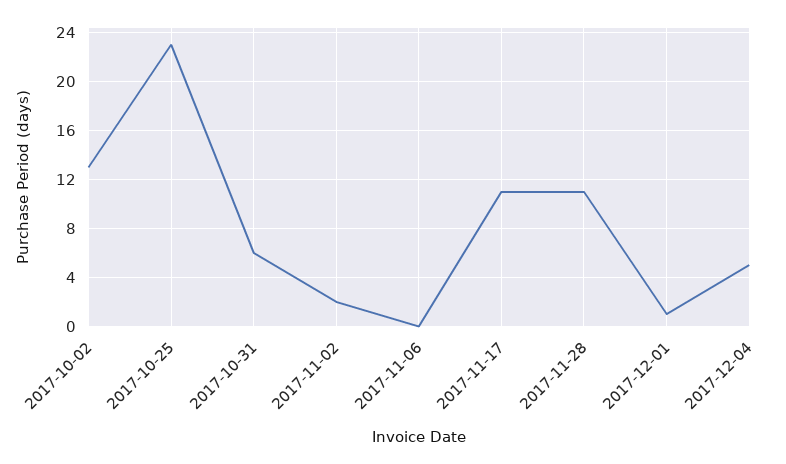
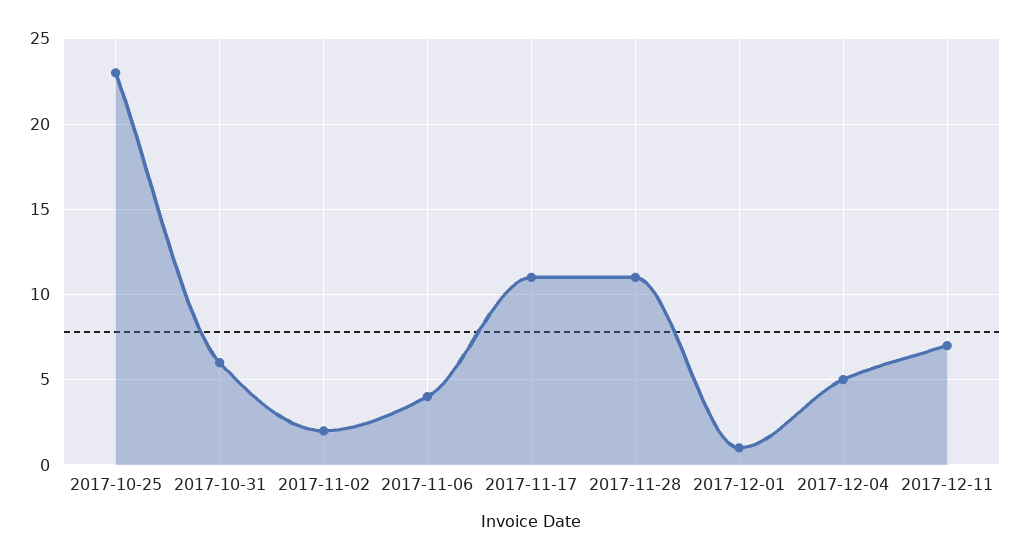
2017-10-02: 13 -> none
2017-11-06: 0 -> 4
2017-12-11: none -> 7

